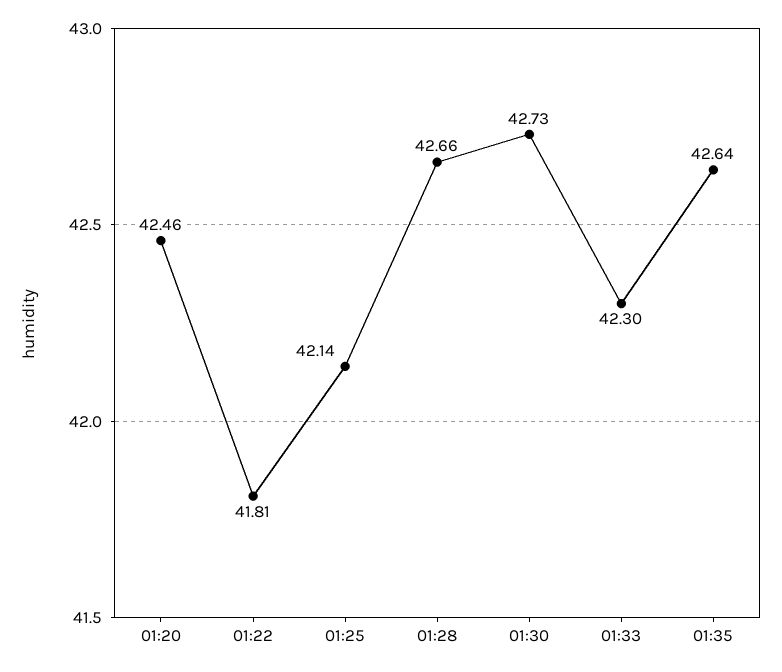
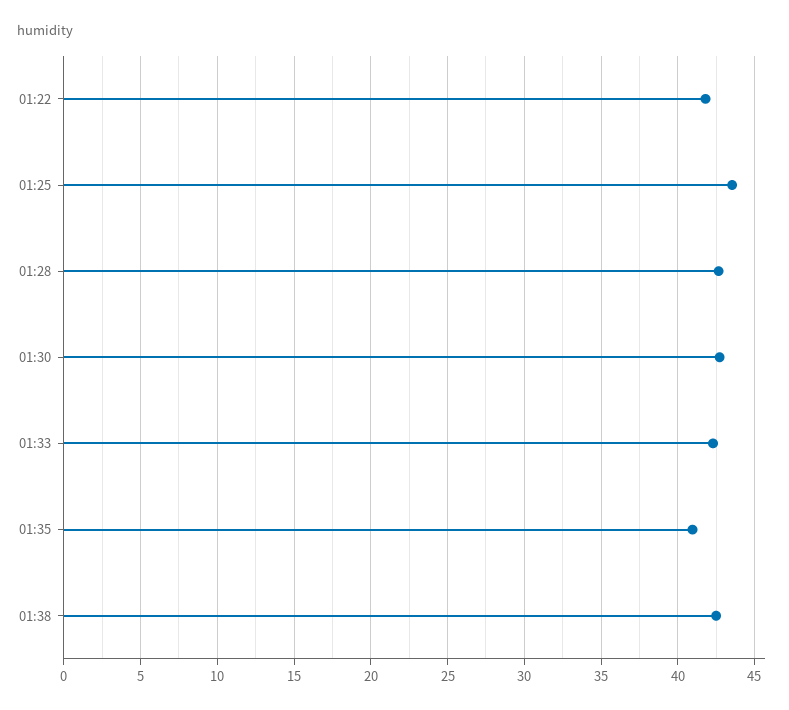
01:20: 42.46 -> none
01:25: 42.14 -> 43.5
01:35: 42.64 -> 41
01:38: none -> 42.5

